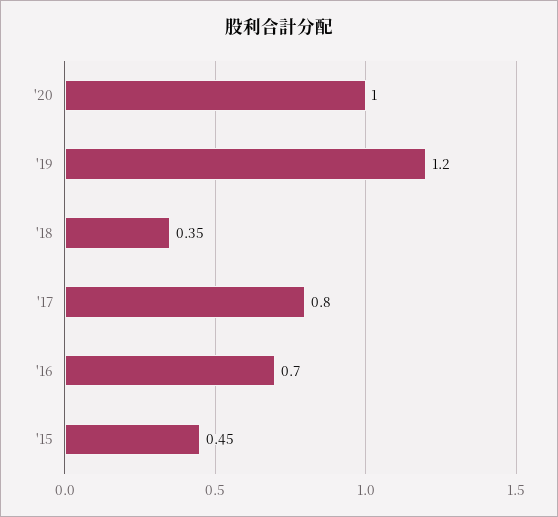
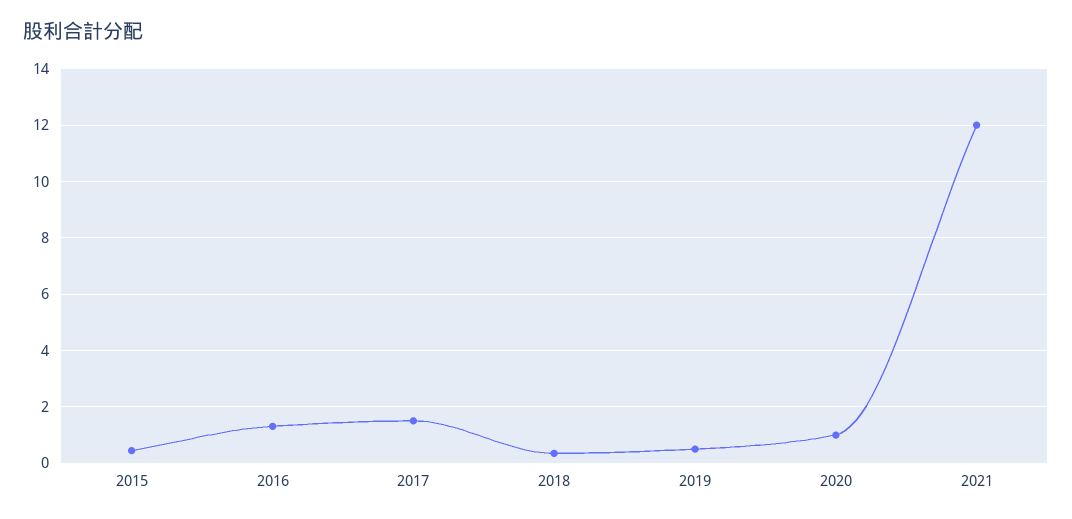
'19: 1.2 -> 0.5
'17: 0.8 -> 1.5
'16: 0.7 -> 1.25
2021: none -> 12

